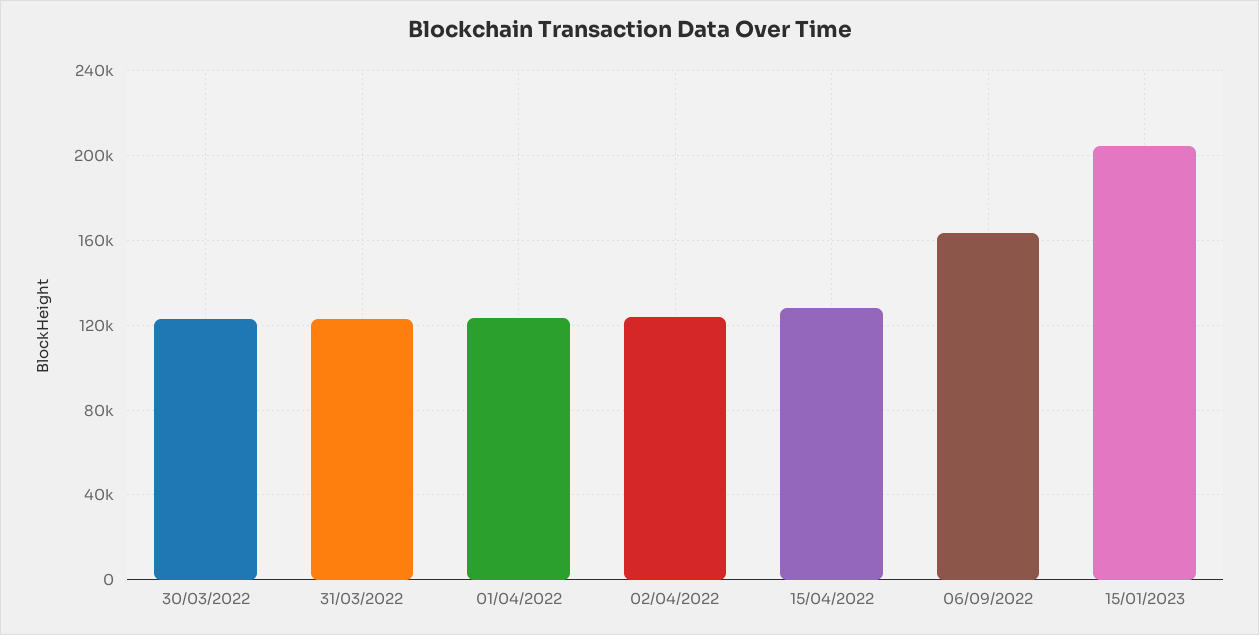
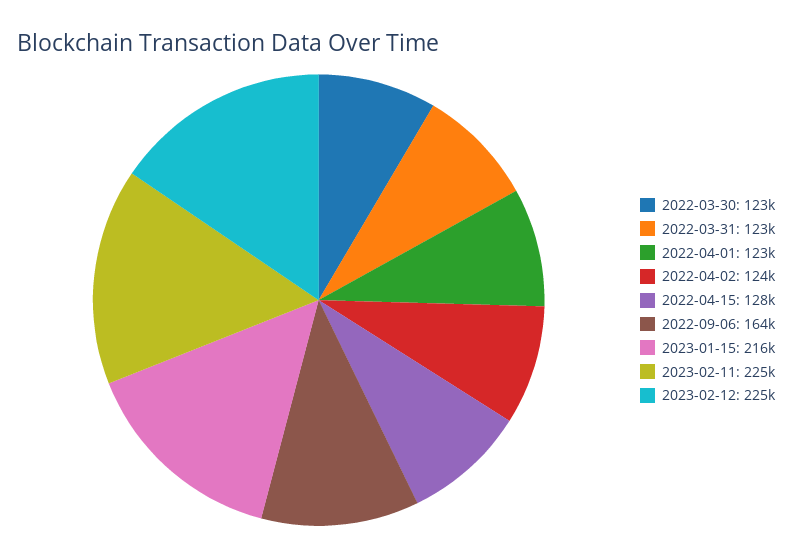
15/01/2023: 205000 -> 216000
2023-02-11: none -> 225000
2023-02-12: none -> 225000

